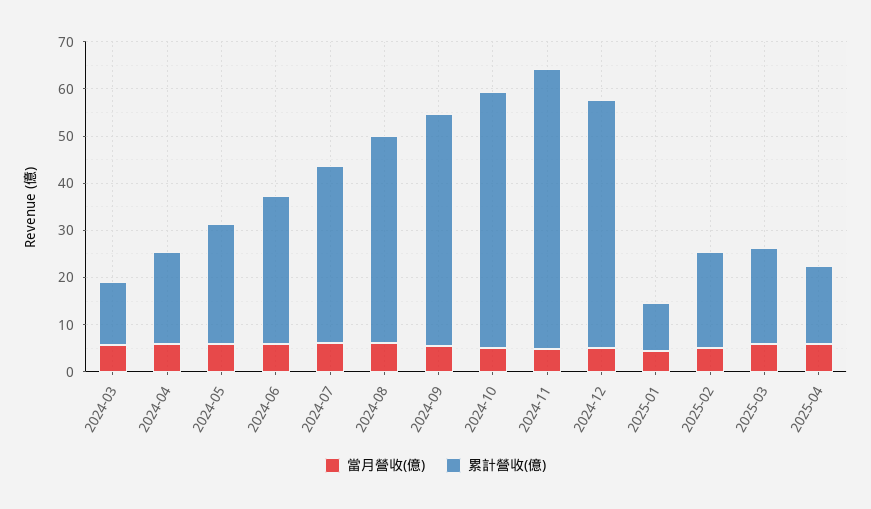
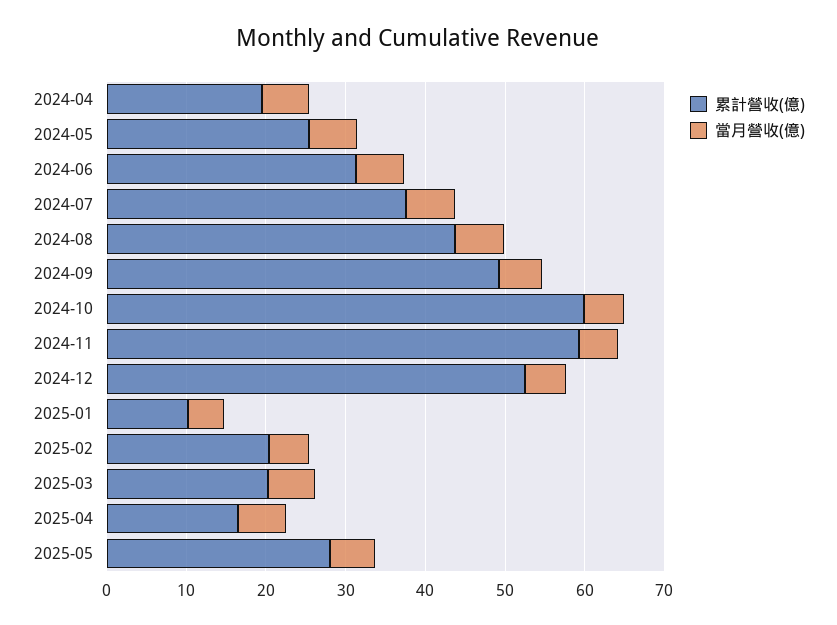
當月營收(億), 2024-03: 6 -> none
累計營收(億), 2024-03: 14 -> none
累計營收(億), 2024-10: 54 -> 60
累計營收(億), 2025-05: none -> 28
當月營收(億), 2025-05: none -> 6

